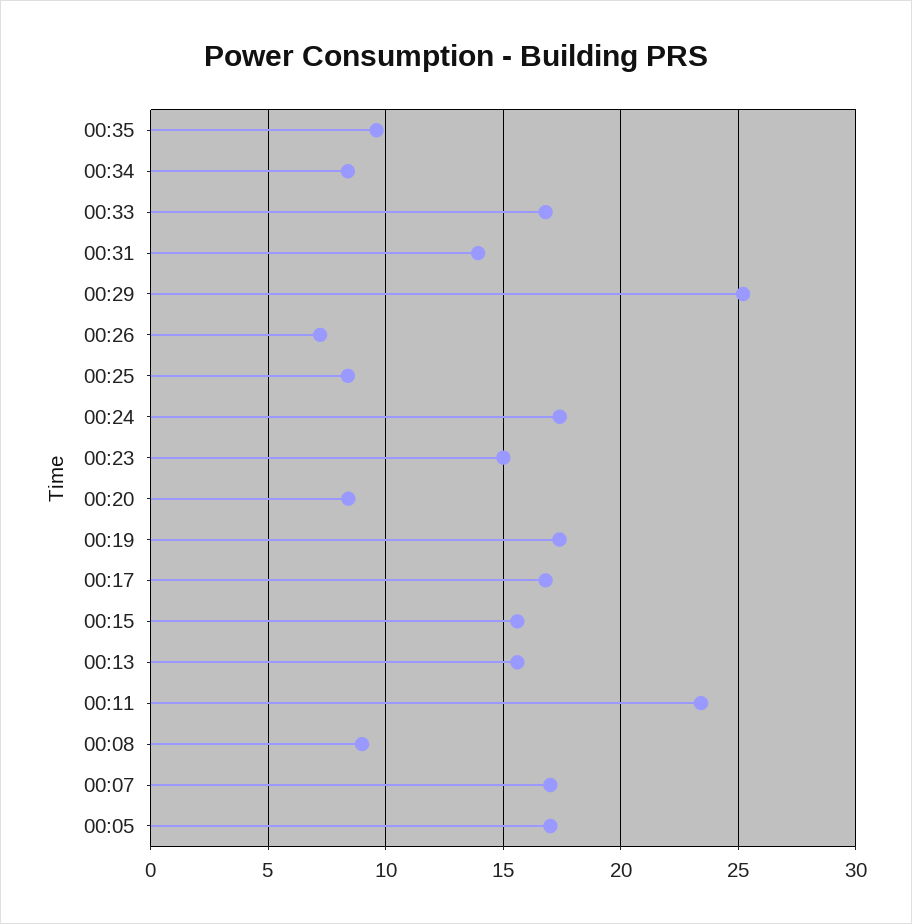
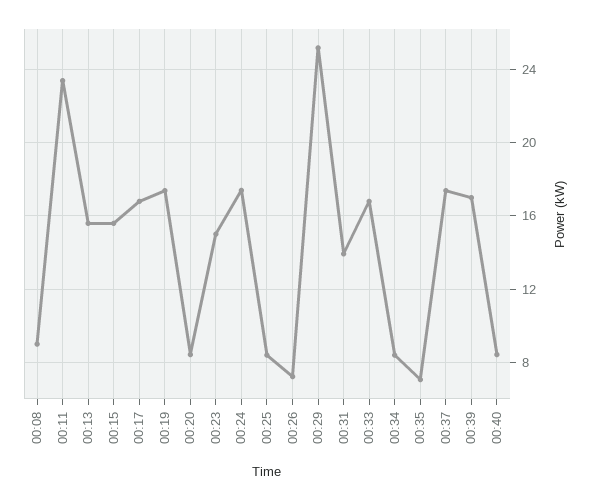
00:35: 9.5 -> 7
00:07: 17 -> none
00:05: 17 -> none
00:37: none -> 17.5
00:39: none -> 17
00:40: none -> 8.5

